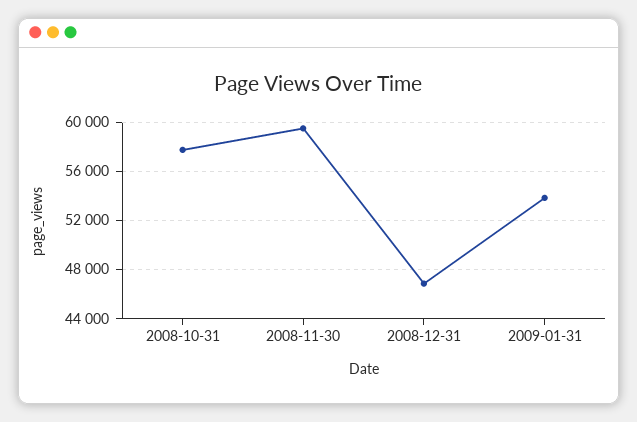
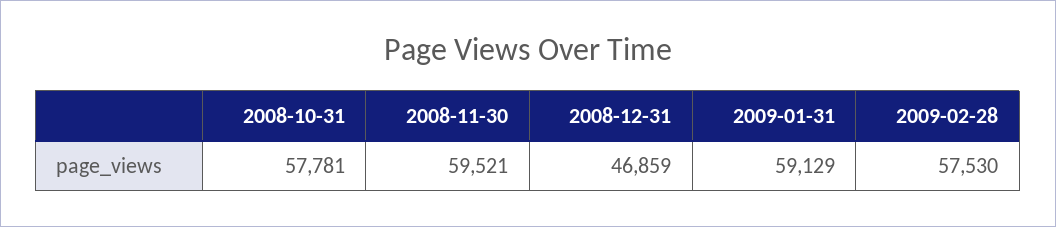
2009-01-31: 54000 -> 59129
2009-02-28: none -> 57530

